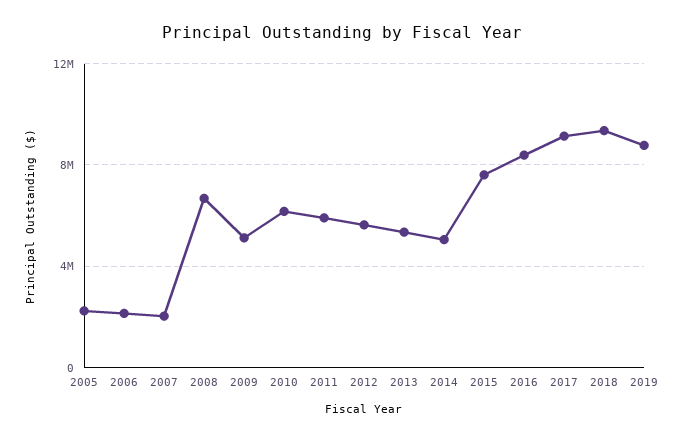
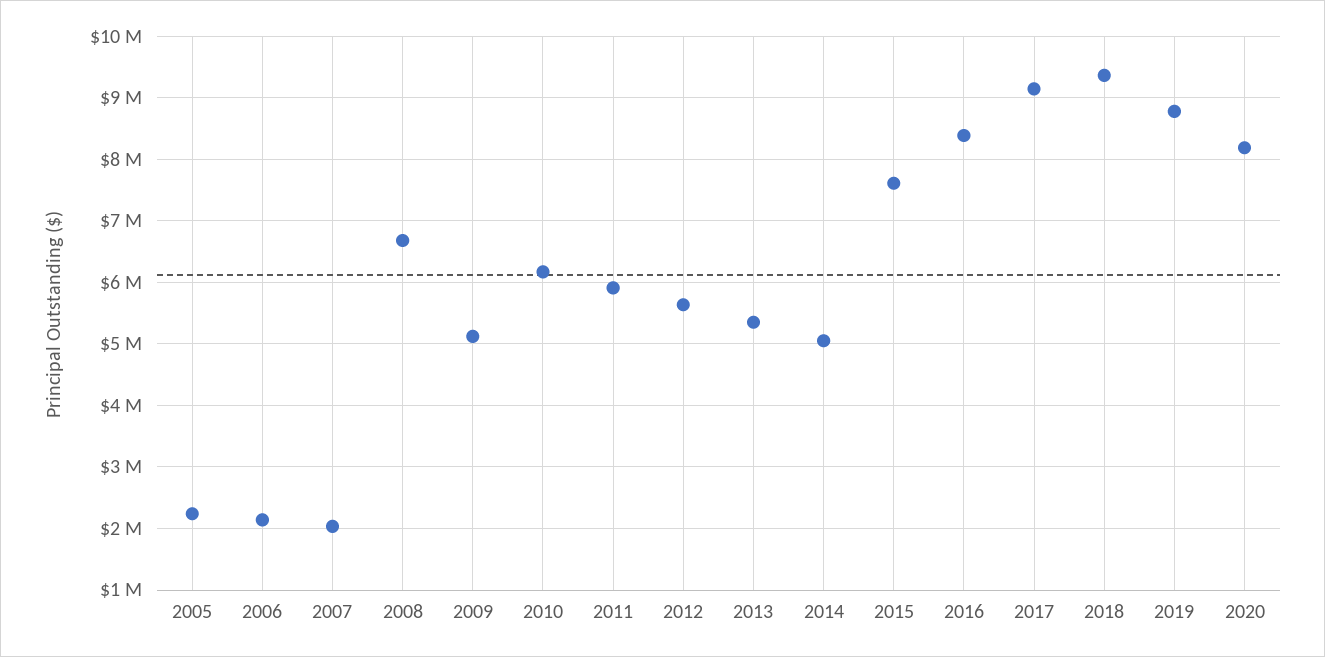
2020: none -> 8200000

